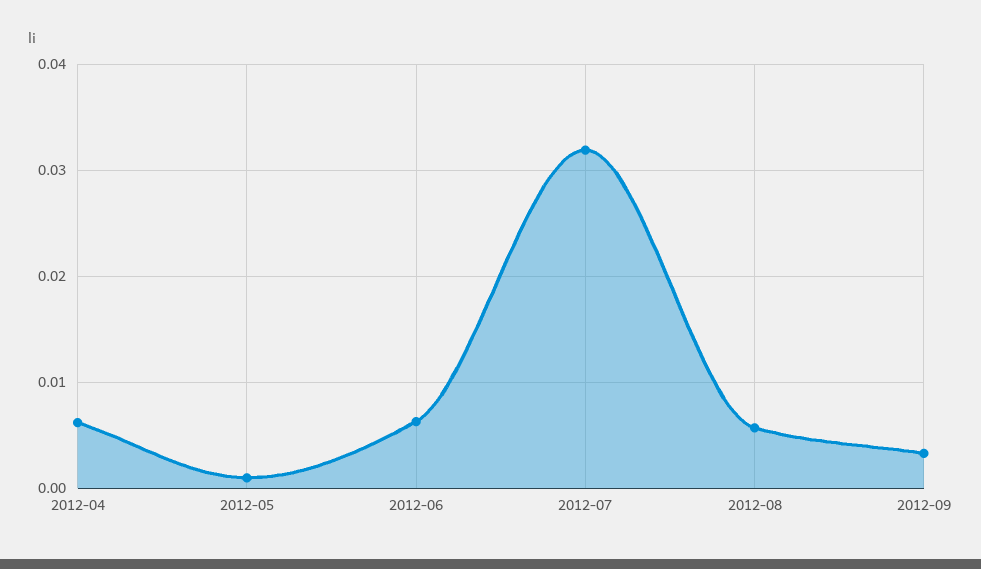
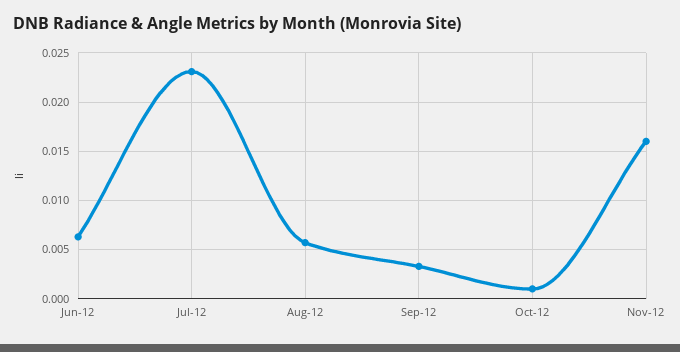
2012-04: 0.006 -> none
2012-05: 0.001 -> none
2012-07: 0.032 -> 0.023
Oct-12: none -> 0.001
Nov-12: none -> 0.016

